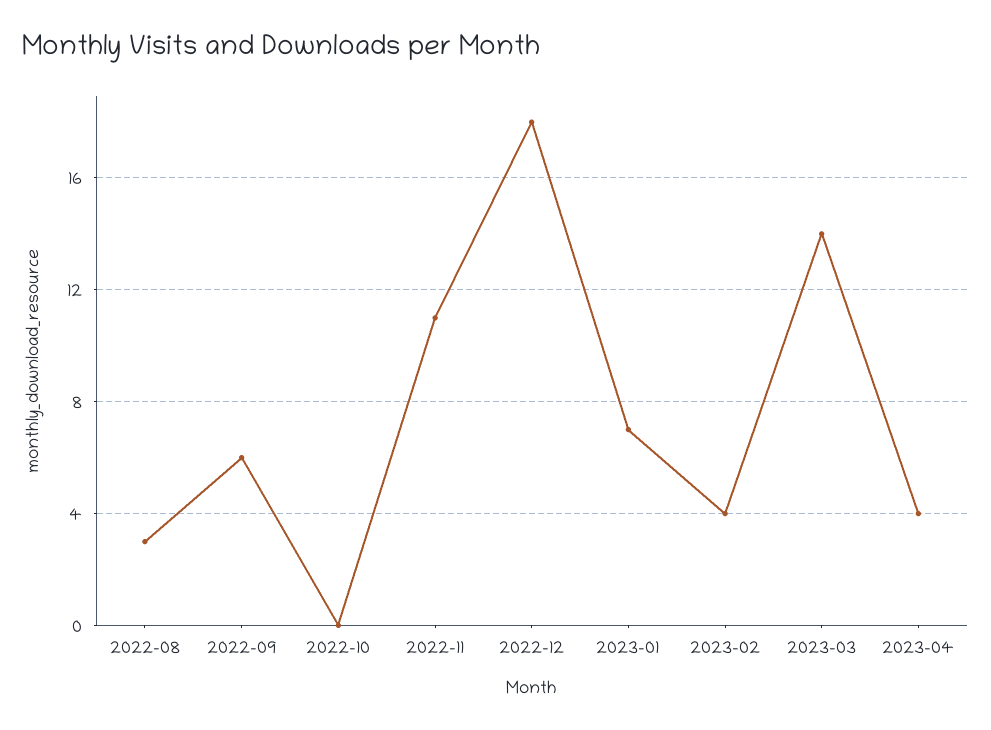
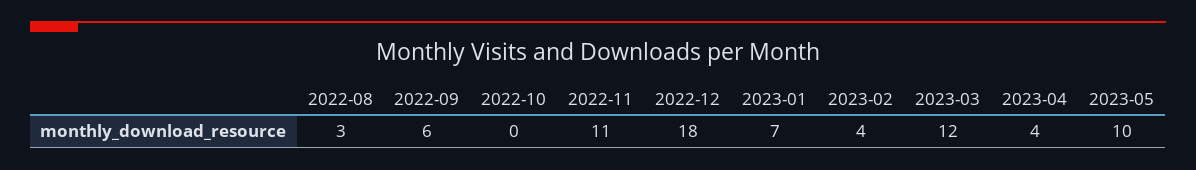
2023-03: 14 -> 12
2023-05: none -> 10

